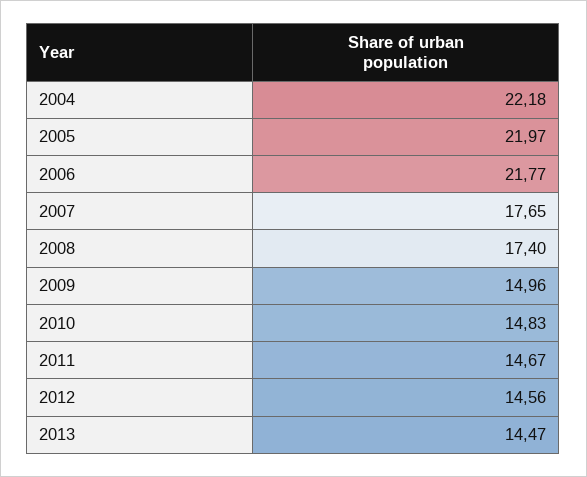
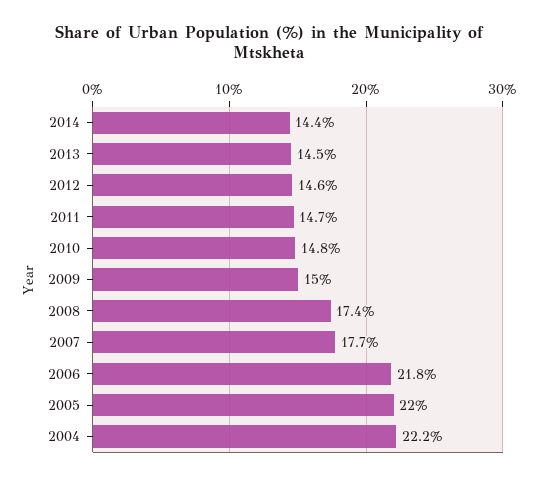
2014: none -> 14.4

